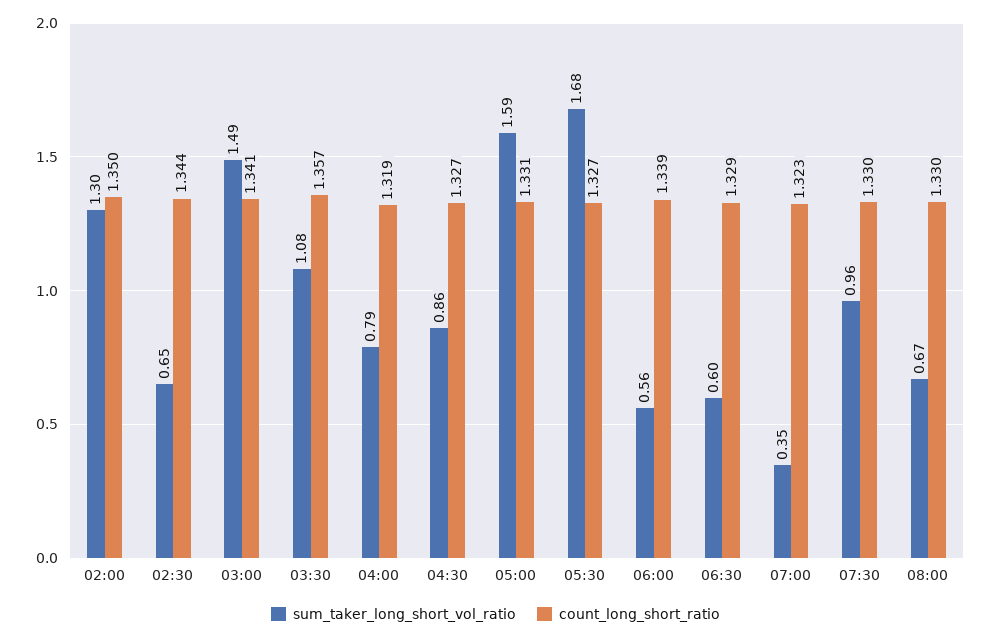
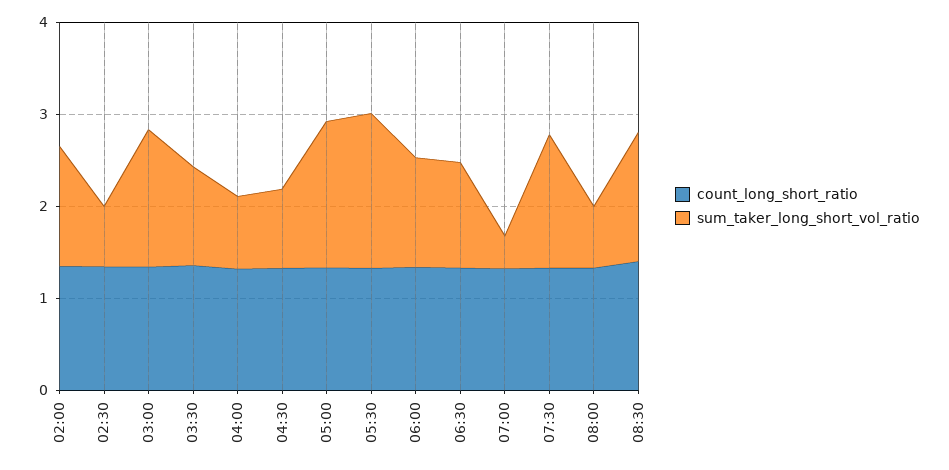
sum_taker_long_short_vol_ratio, 06:00: 0.56 -> 1.2
sum_taker_long_short_vol_ratio, 06:30: 0.6 -> 1.2
sum_taker_long_short_vol_ratio, 07:30: 0.96 -> 1.4
count_long_short_ratio, 08:30: none -> 1.4
sum_taker_long_short_vol_ratio, 08:30: none -> 1.4

